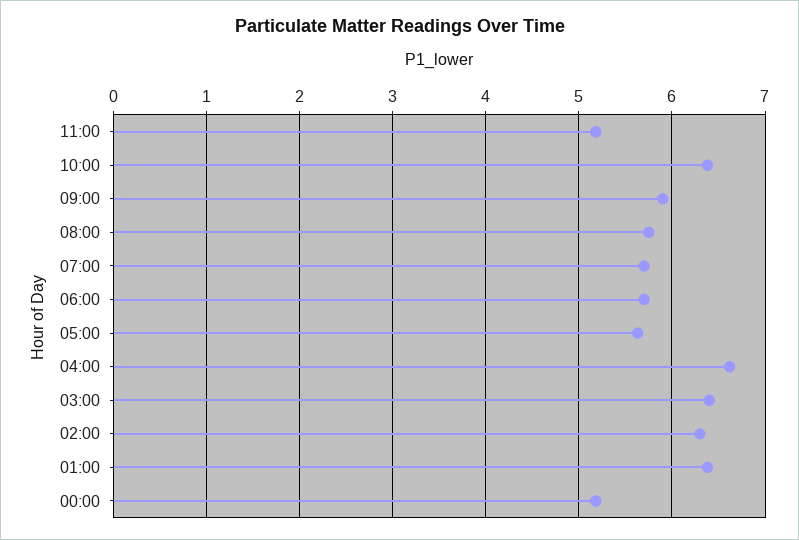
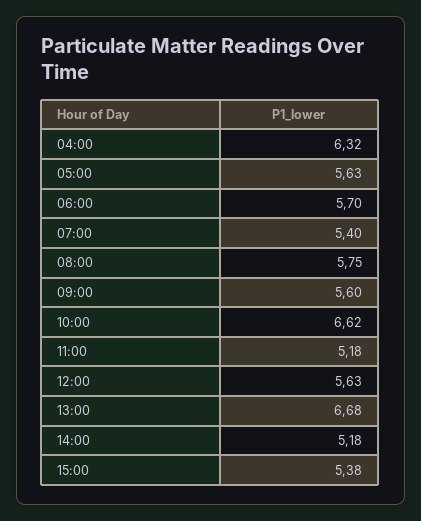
10:00: 6.4 -> 6.62
09:00: 5.9 -> 5.6
07:00: 5.7 -> 5.4
04:00: 6.6 -> 6.32
03:00: 6.4 -> none
02:00: 6.3 -> none
01:00: 6.4 -> none
00:00: 5.2 -> none
12:00: none -> 5.63
13:00: none -> 6.68
14:00: none -> 5.18
15:00: none -> 5.38

